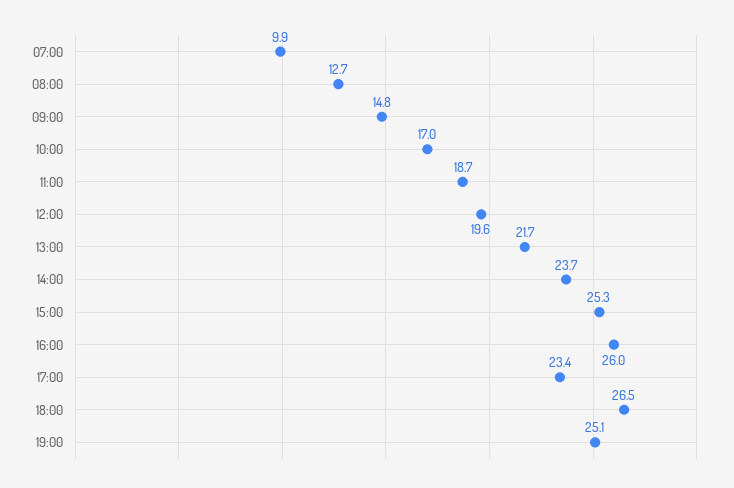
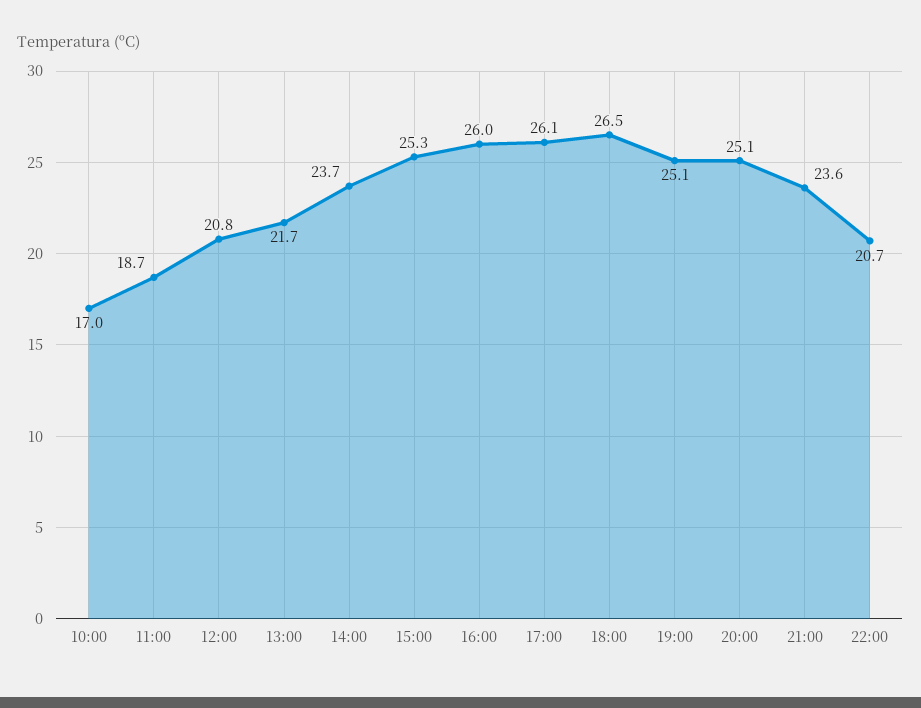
07:00: 9.9 -> none
08:00: 12.7 -> none
09:00: 14.8 -> none
12:00: 19.6 -> 20.8
17:00: 23.4 -> 26.1
20:00: none -> 25.1
21:00: none -> 23.6
22:00: none -> 20.7

